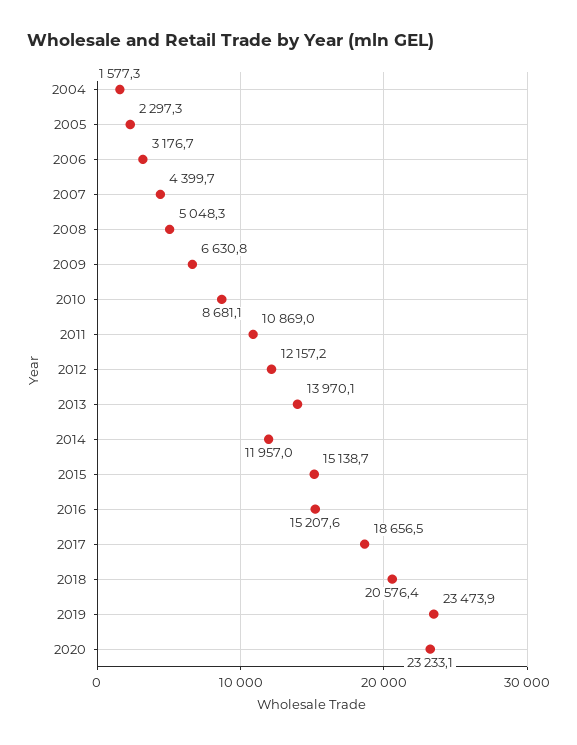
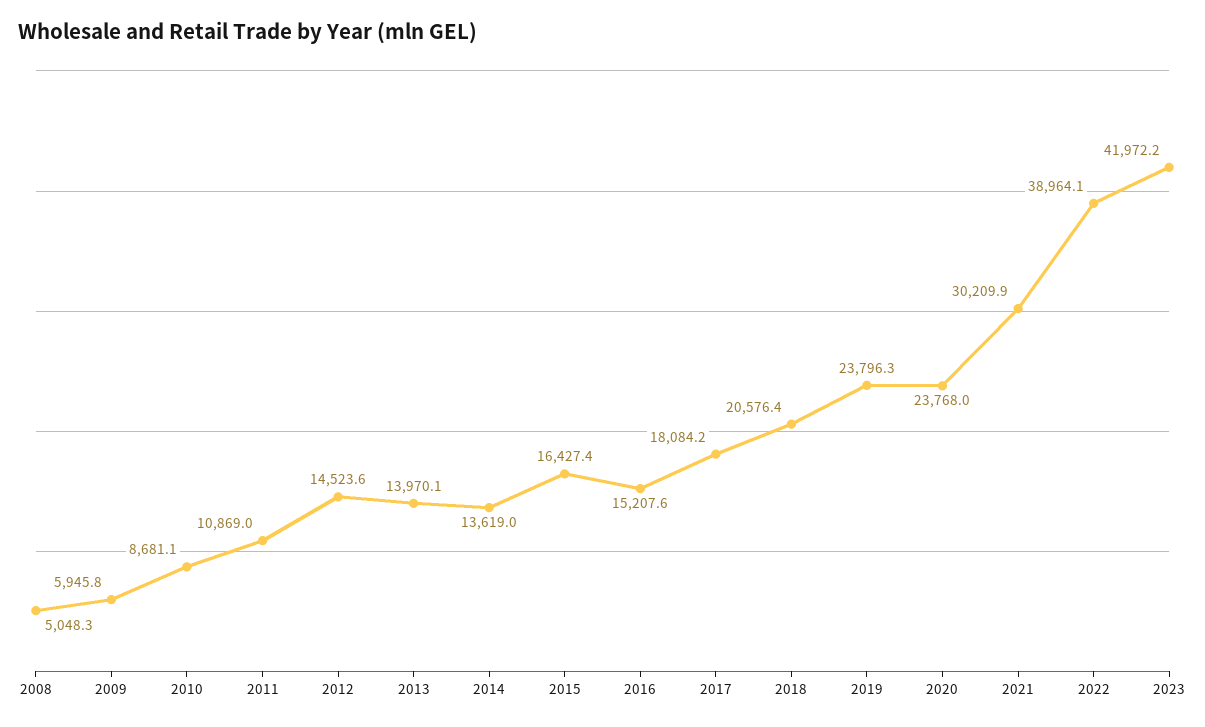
2004: 1577.3 -> none
2005: 2297.3 -> none
2006: 3176.7 -> none
2007: 4399.7 -> none
2009: 6630.8 -> 5945.8
2012: 12157.2 -> 14523.6
2014: 11957 -> 13619
2015: 15138.7 -> 16427.4
2017: 18656.5 -> 18084.2
2019: 23473.9 -> 23796.3
2020: 23233.1 -> 23768
2021: none -> 30209.9
2022: none -> 38964.1
2023: none -> 41972.2

